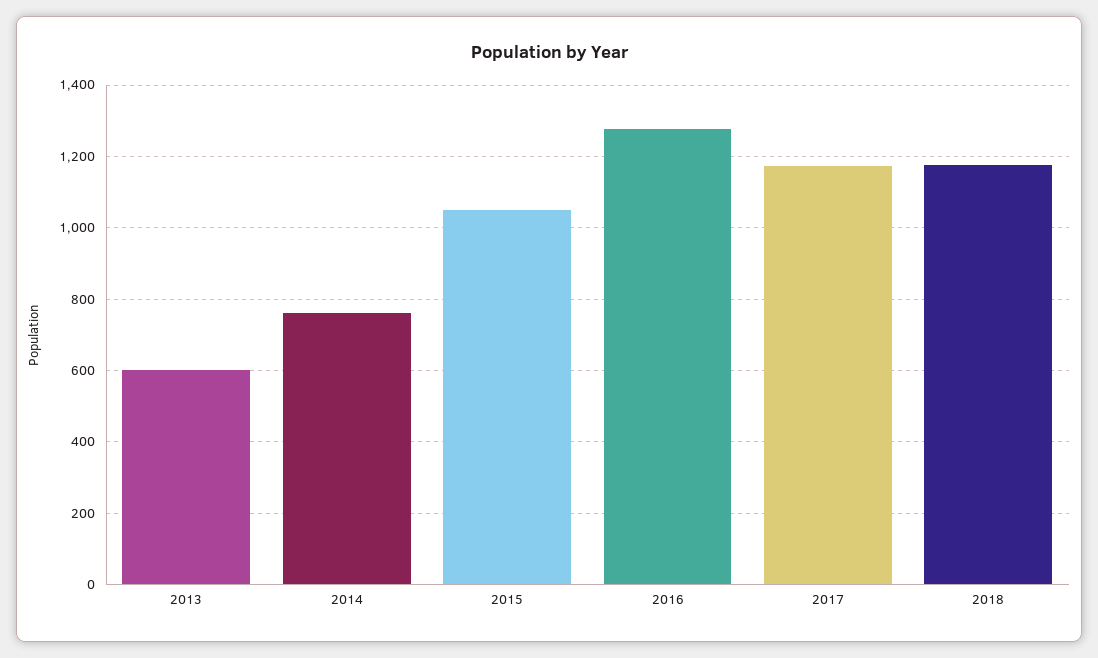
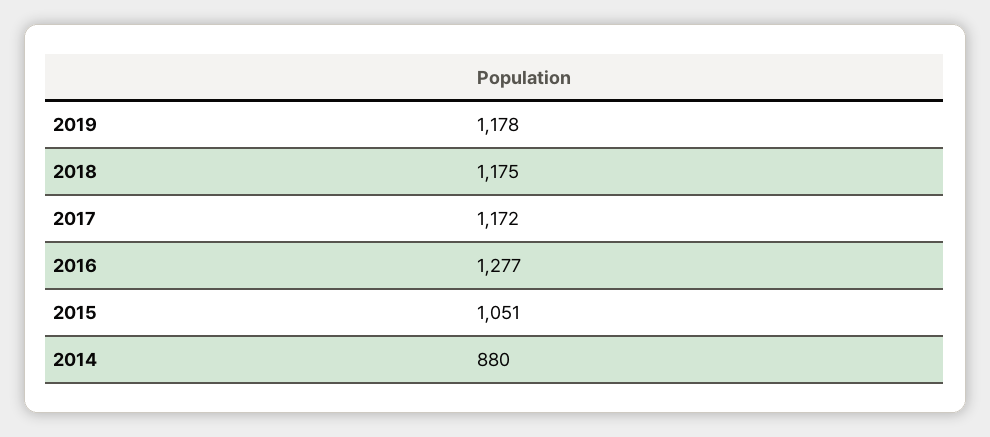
2013: 600 -> none
2014: 760 -> 880
2019: none -> 1178

